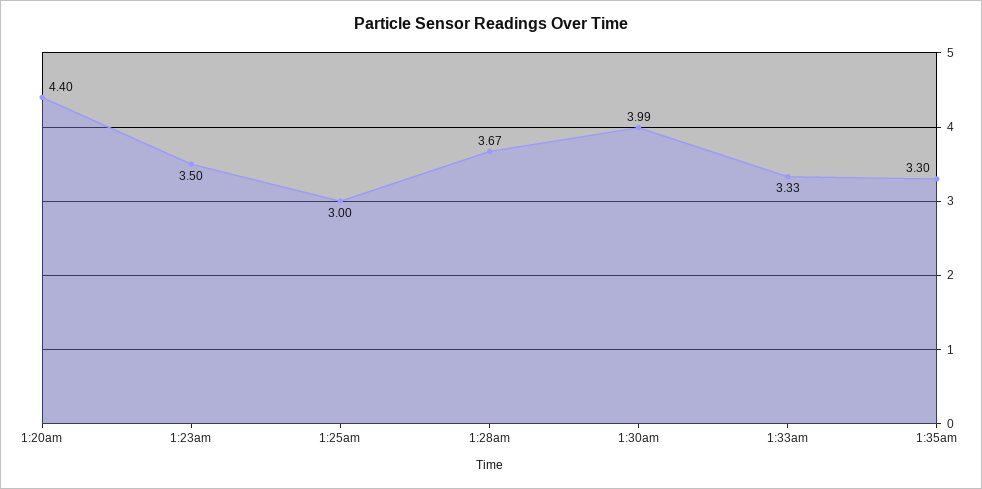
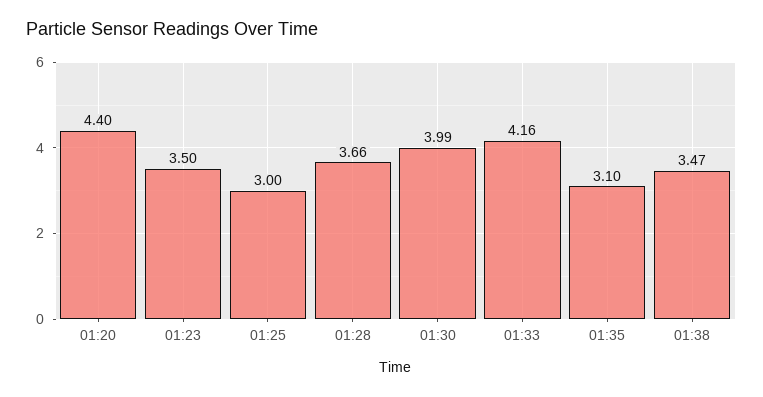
1:28am: 3.67 -> 3.66
1:33am: 3.33 -> 4.16
1:35am: 3.3 -> 3.1
01:38: none -> 3.47

